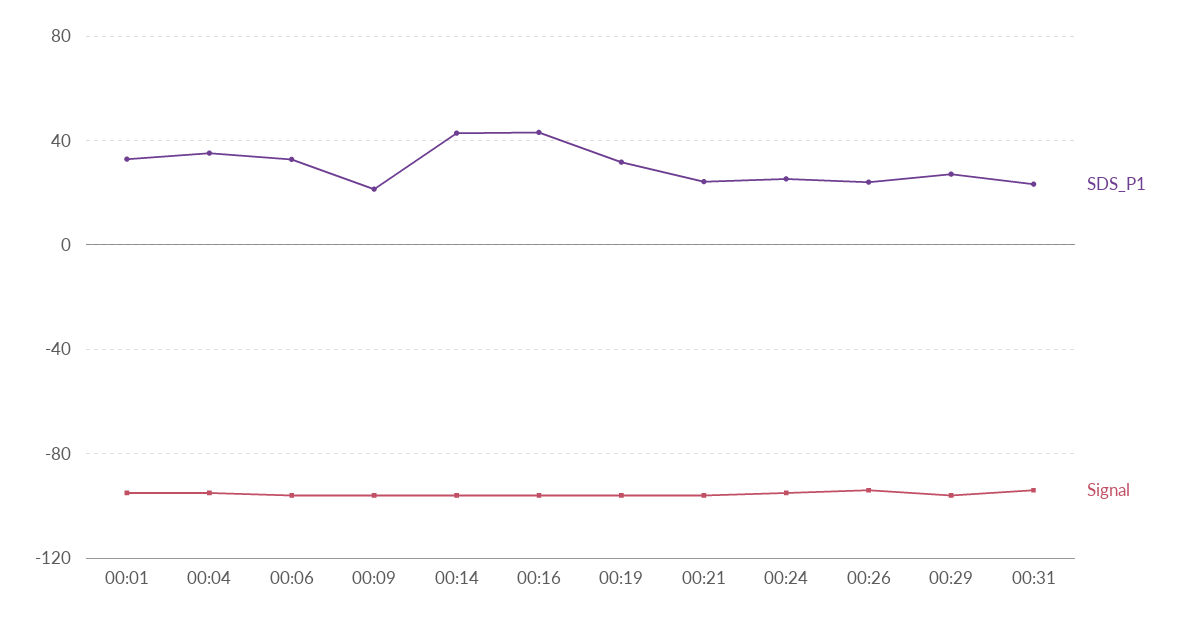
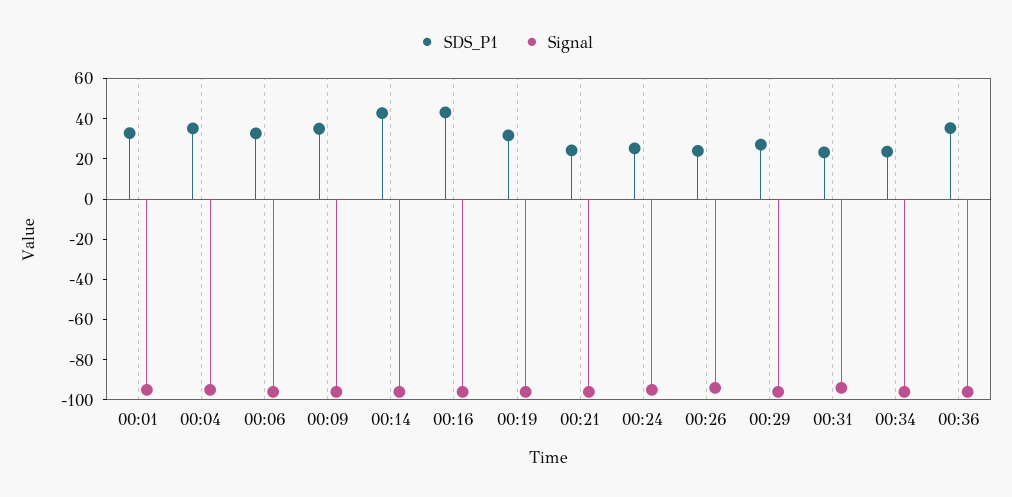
SDS_P1, 00:09: 20 -> 35
SDS_P1, 00:34: none -> 25
Signal, 00:34: none -> -95
SDS_P1, 00:36: none -> 35
Signal, 00:36: none -> -95

